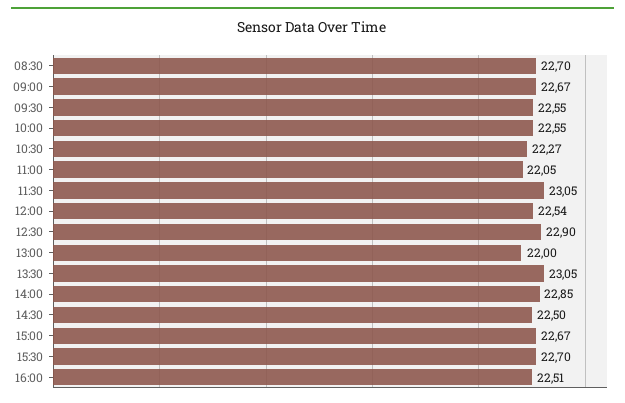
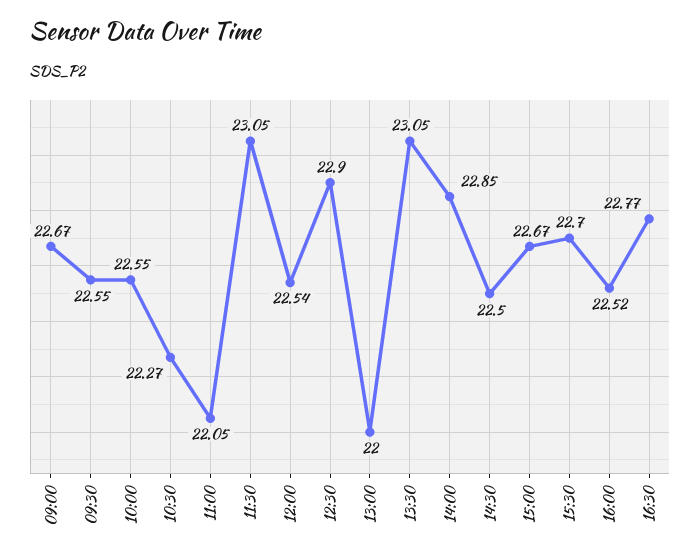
08:30: 22.7 -> none
16:00: 22.51 -> 22.52
16:30: none -> 22.77

